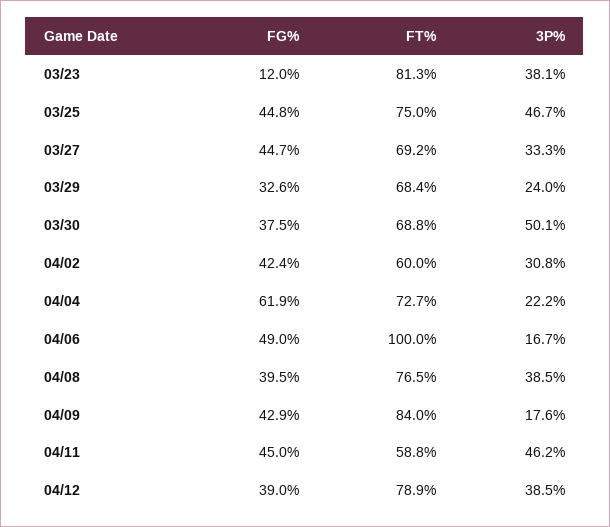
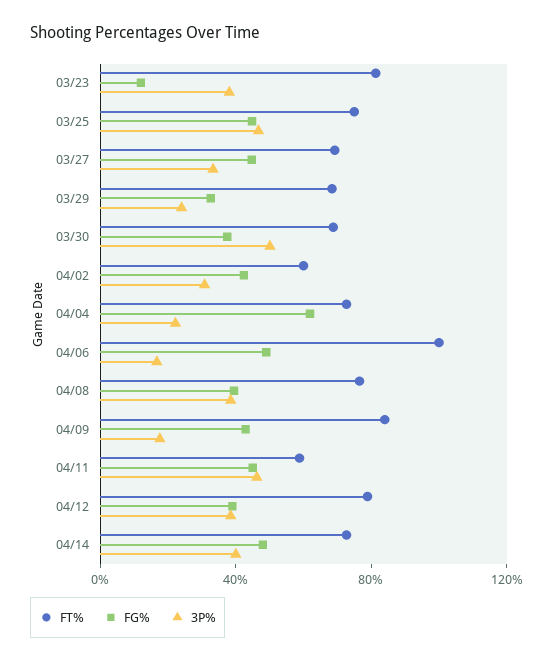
FT%, 04/14: none -> 70
FG%, 04/14: none -> 50
3P%, 04/14: none -> 40

